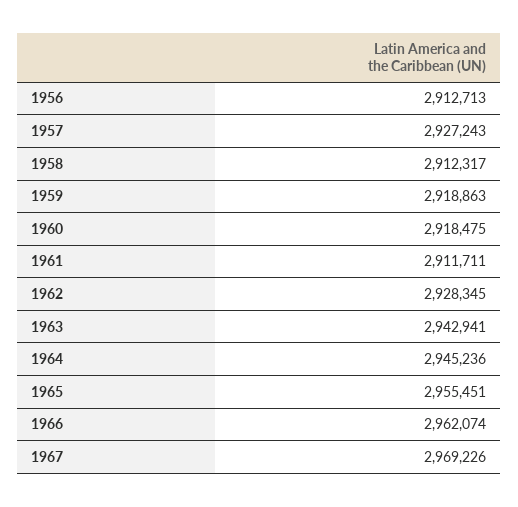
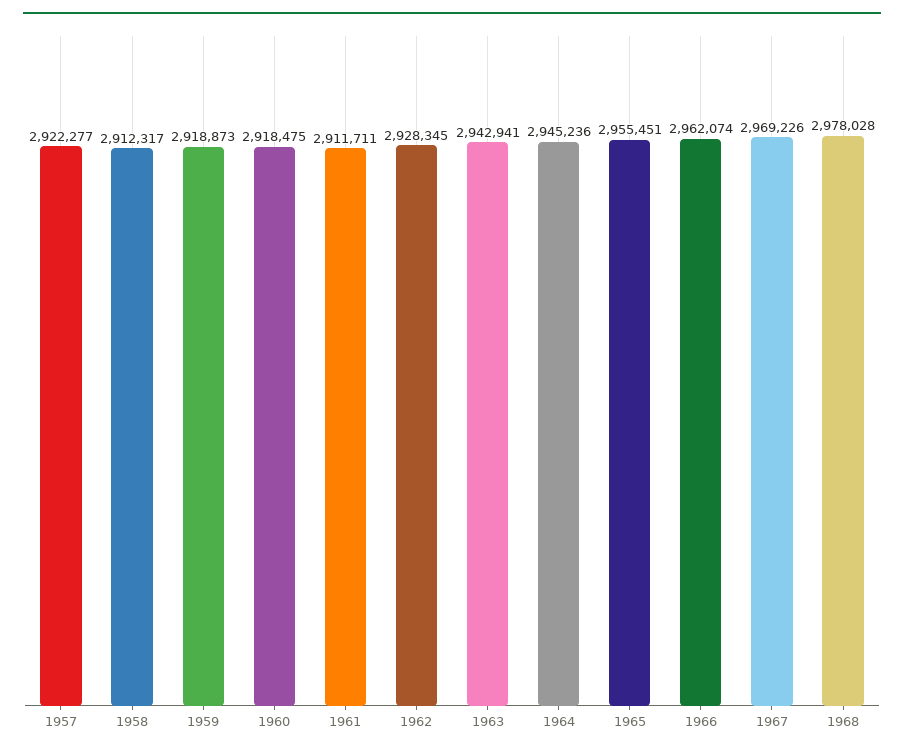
1956: 2912713 -> none
1957: 2927243 -> 2922277
1959: 2918863 -> 2918873
1968: none -> 2978028

